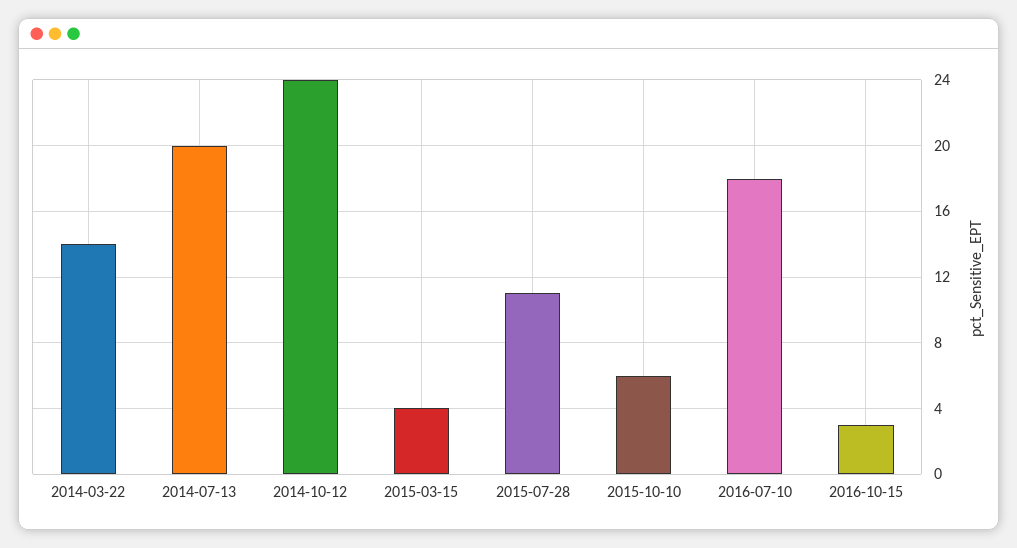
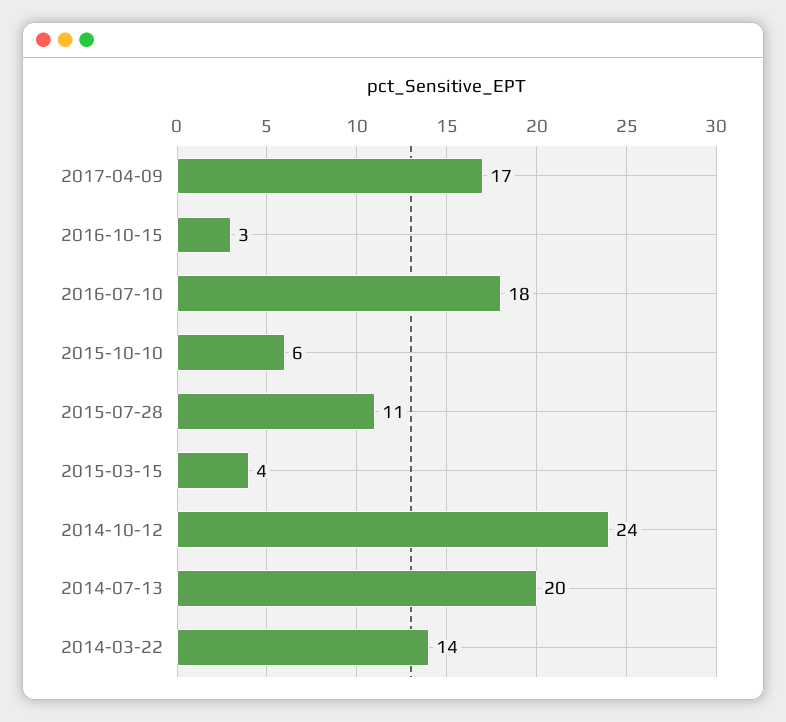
2017-04-09: none -> 17

